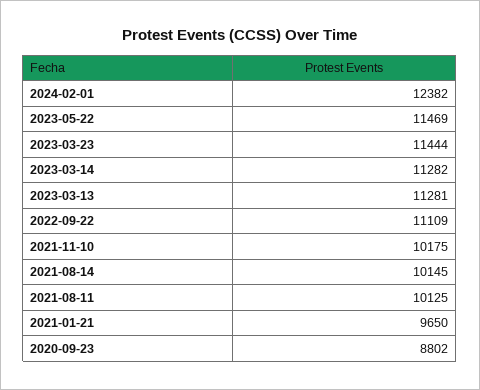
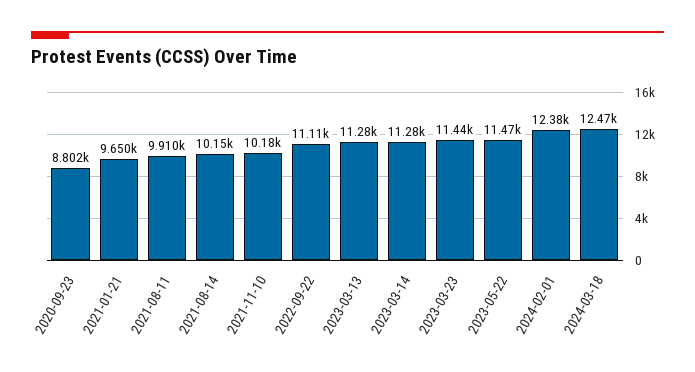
2021-08-11: 10125 -> 9910
2024-03-18: none -> 12470

